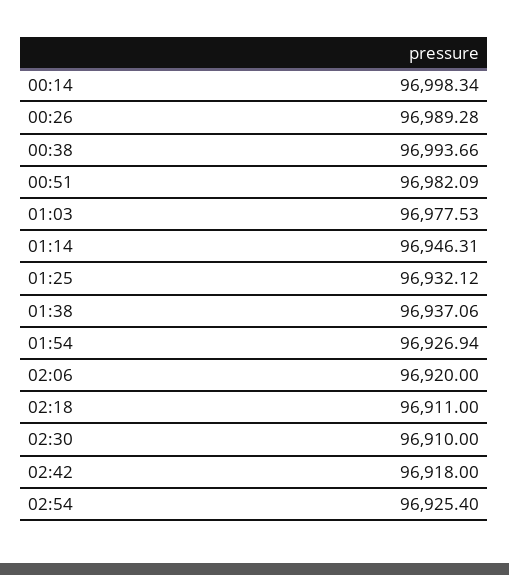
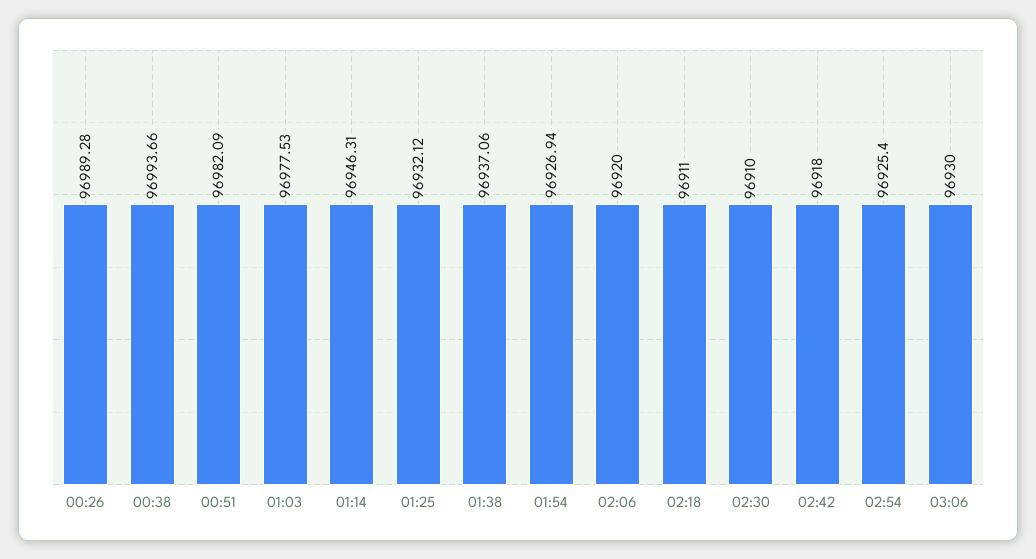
00:14: 96998.34 -> none
03:06: none -> 96930

